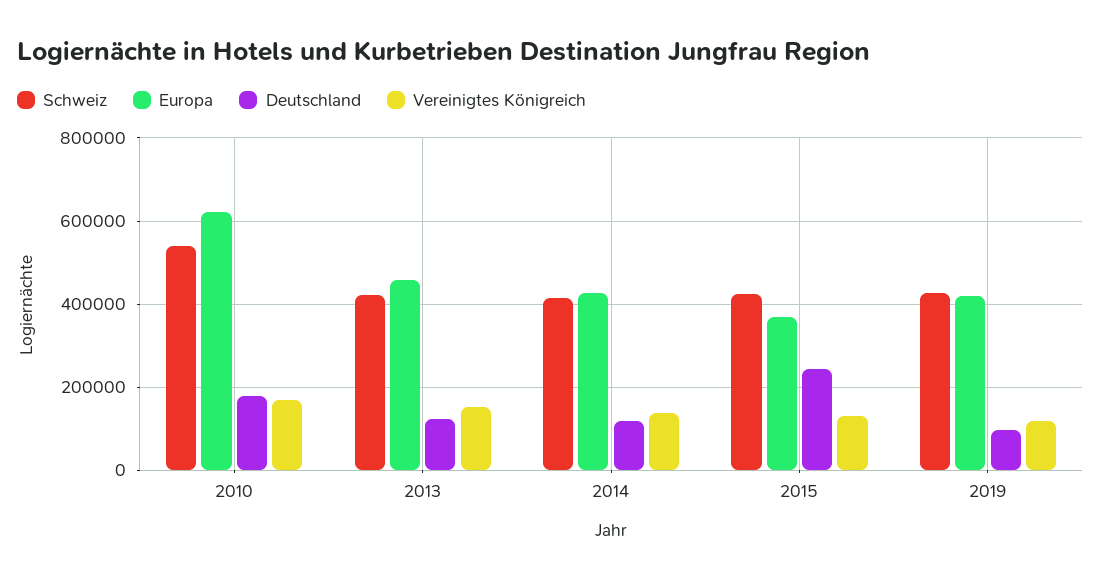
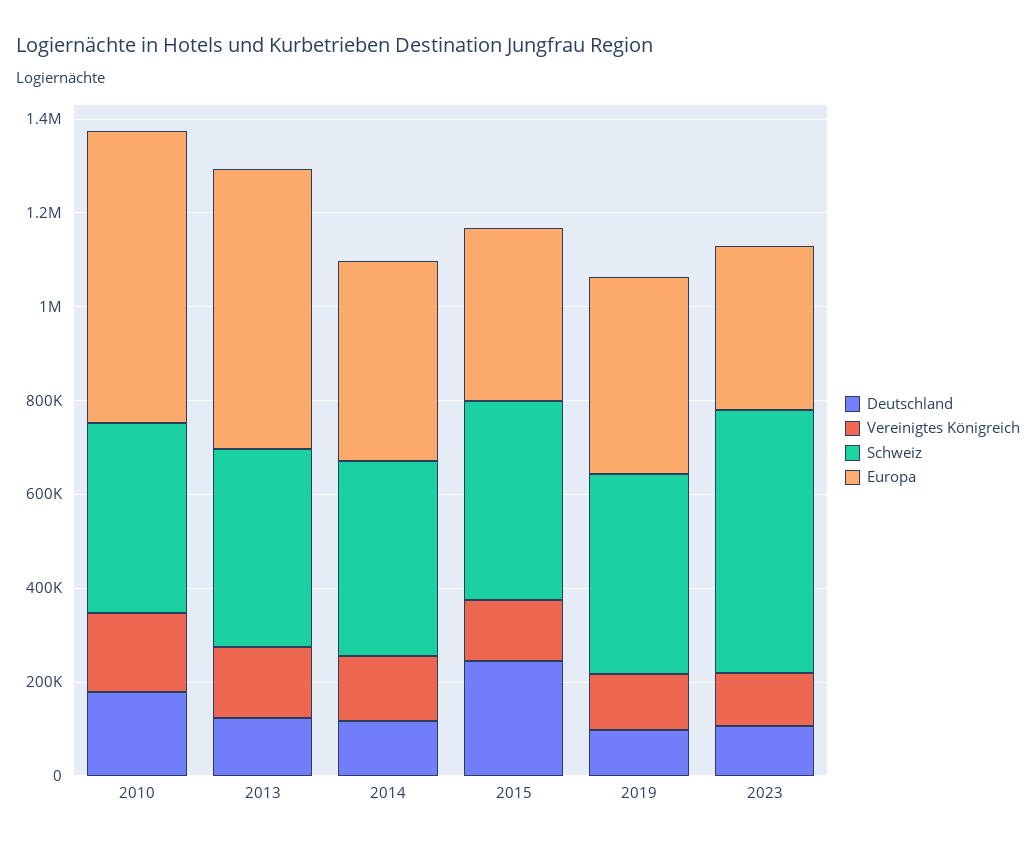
Schweiz, 2010: 540000 -> 400000
Europa, 2013: 460000 -> 600000
Deutschland, 2023: none -> 100000
Vereinigtes Königreich, 2023: none -> 100000
Schweiz, 2023: none -> 550000
Europa, 2023: none -> 350000

